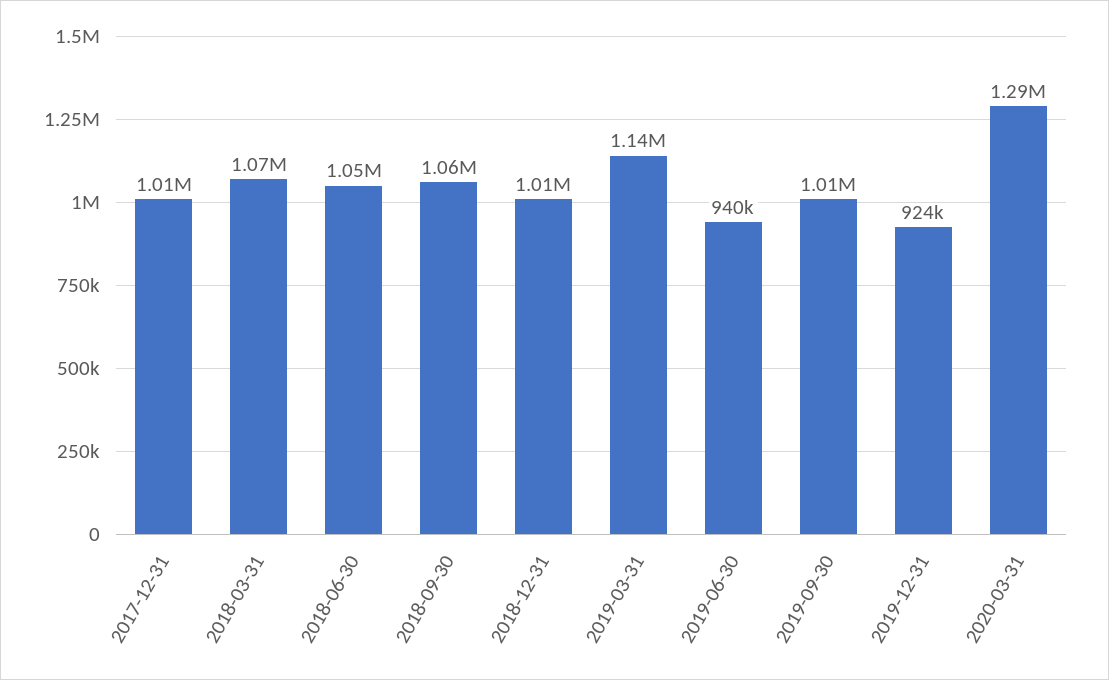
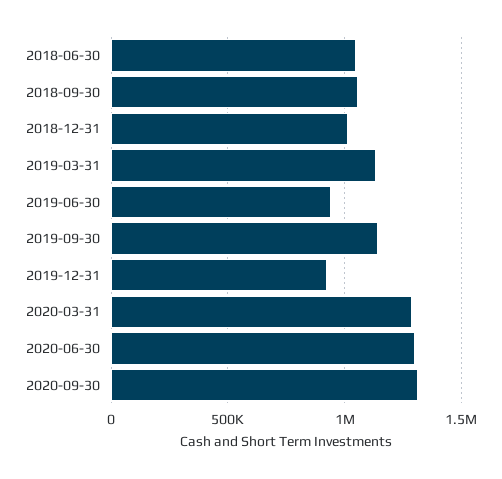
2017-12-31: 1010000 -> none
2018-03-31: 1070000 -> none
2019-09-30: 1010000 -> 1150000
2020-06-30: none -> 1300000
2020-09-30: none -> 1300000

